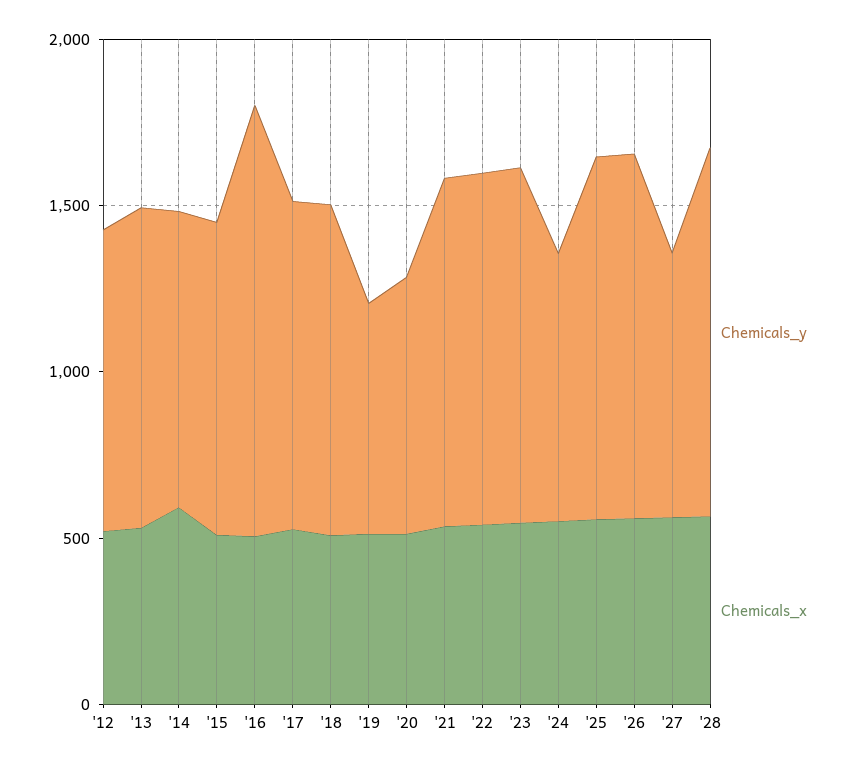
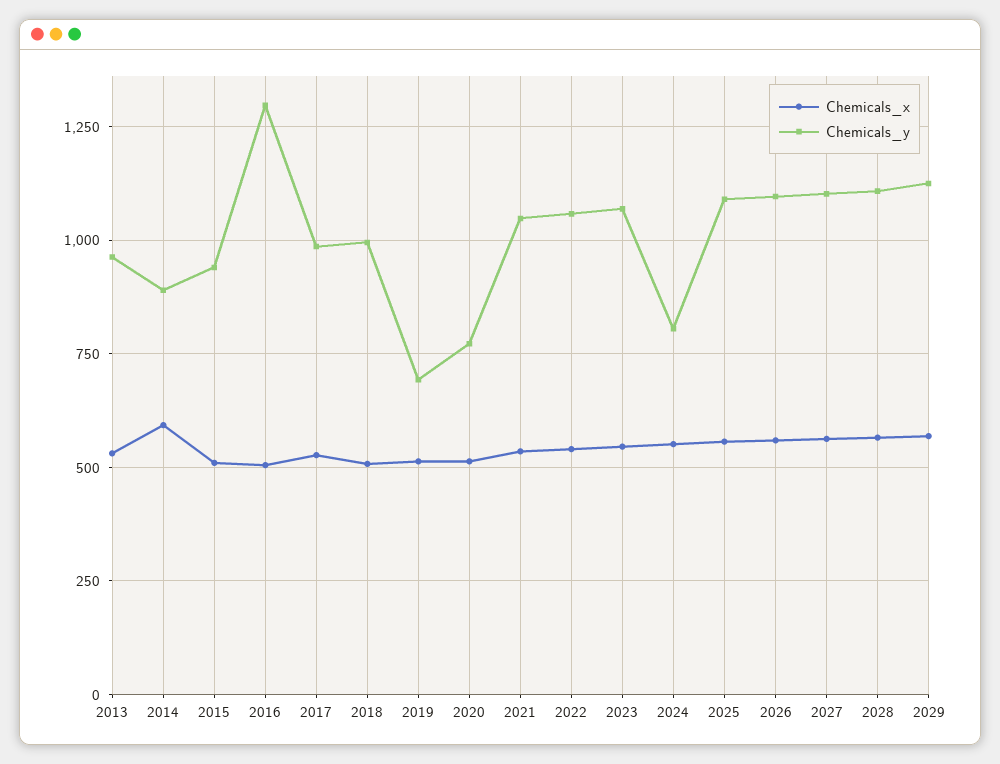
Chemicals_y, '12: 900 -> none
Chemicals_x, '12: 500 -> none
Chemicals_y, '27: 800 -> 1100
Chemicals_x, 2029: none -> 575
Chemicals_y, 2029: none -> 1125

